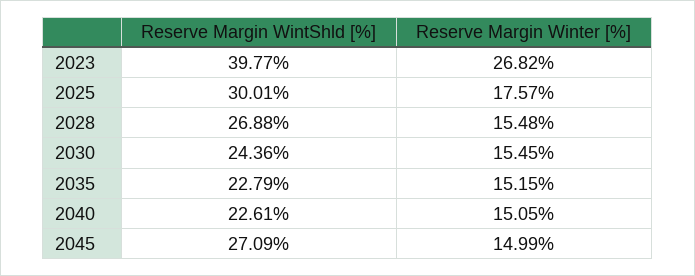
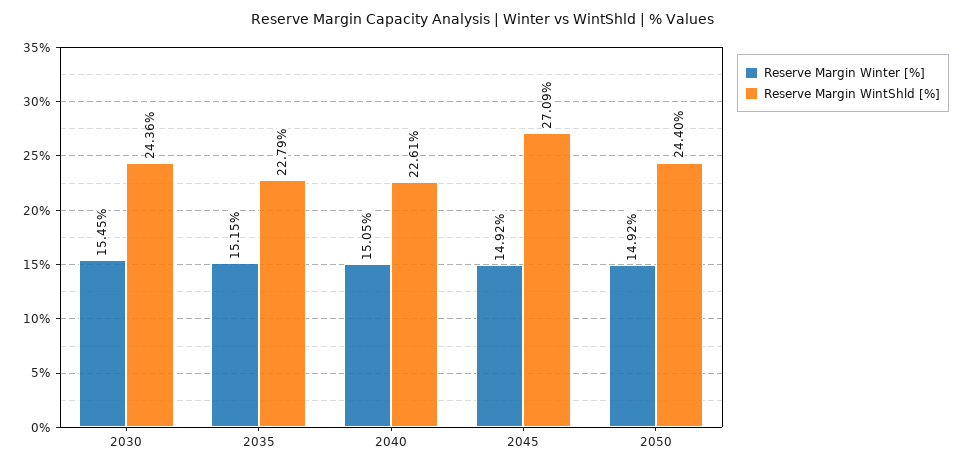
Reserve Margin WintShld [%], 2023: 39.77 -> none
Reserve Margin Winter [%], 2023: 26.82 -> none
Reserve Margin WintShld [%], 2025: 30.01 -> none
Reserve Margin Winter [%], 2025: 17.57 -> none
Reserve Margin WintShld [%], 2028: 26.88 -> none
Reserve Margin Winter [%], 2028: 15.48 -> none
Reserve Margin Winter [%], 2045: 14.99 -> 14.92
Reserve Margin Winter [%], 2050: none -> 14.92
Reserve Margin WintShld [%], 2050: none -> 24.4

